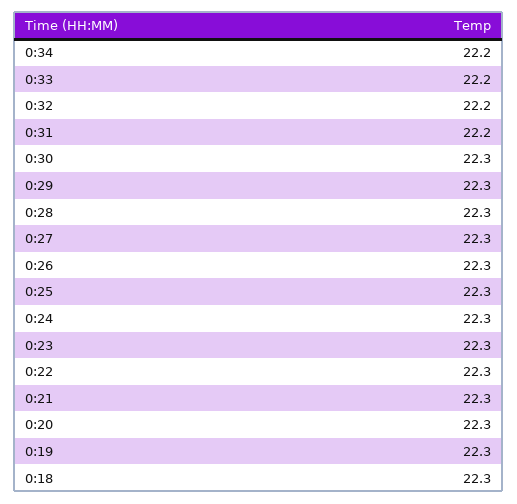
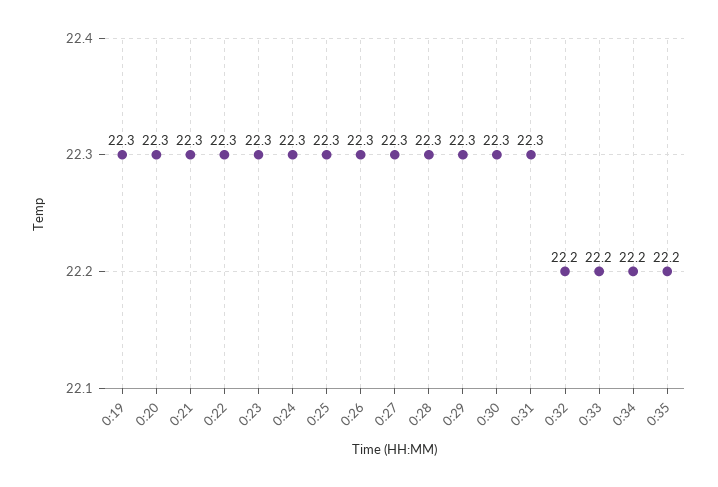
0:31: 22.2 -> 22.3
0:18: 22.3 -> none
0:35: none -> 22.2

